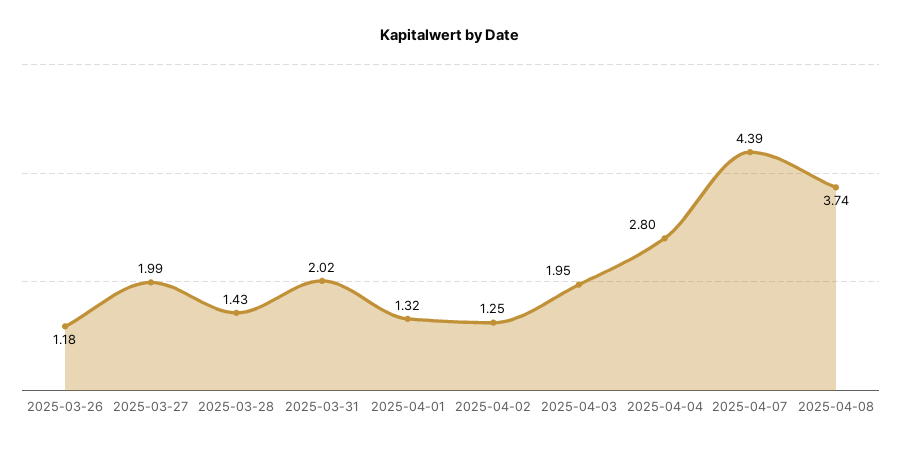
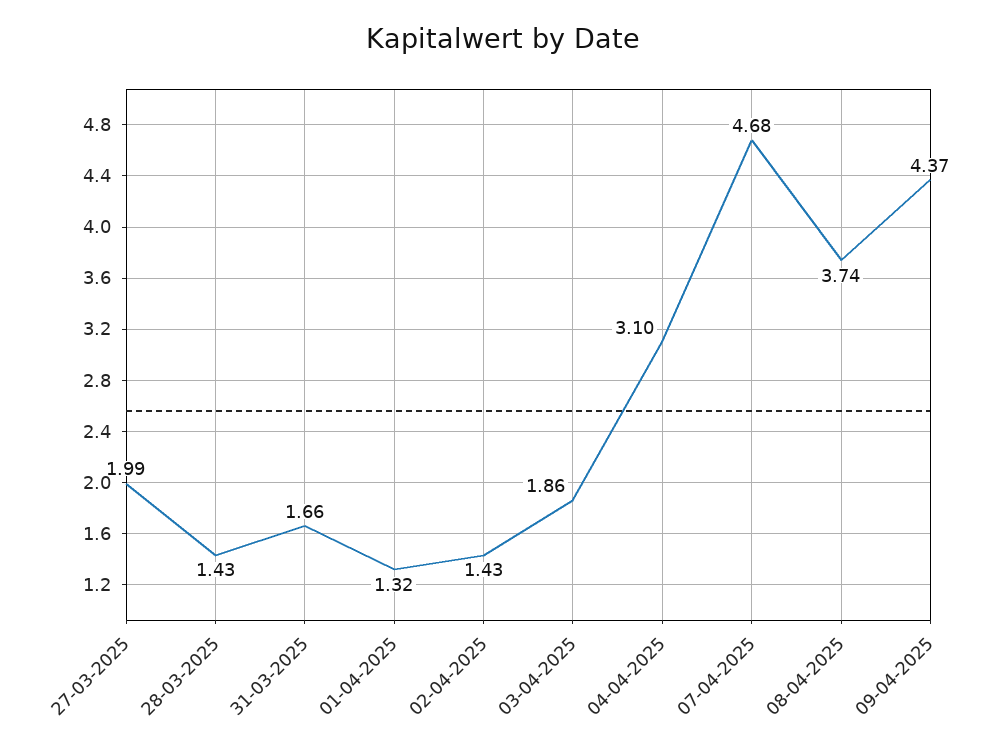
2025-03-26: 1.18 -> none
2025-03-31: 2.02 -> 1.66
2025-04-02: 1.25 -> 1.43
2025-04-03: 1.95 -> 1.86
2025-04-04: 2.8 -> 3.1
2025-04-07: 4.39 -> 4.68
09-04-2025: none -> 4.37

